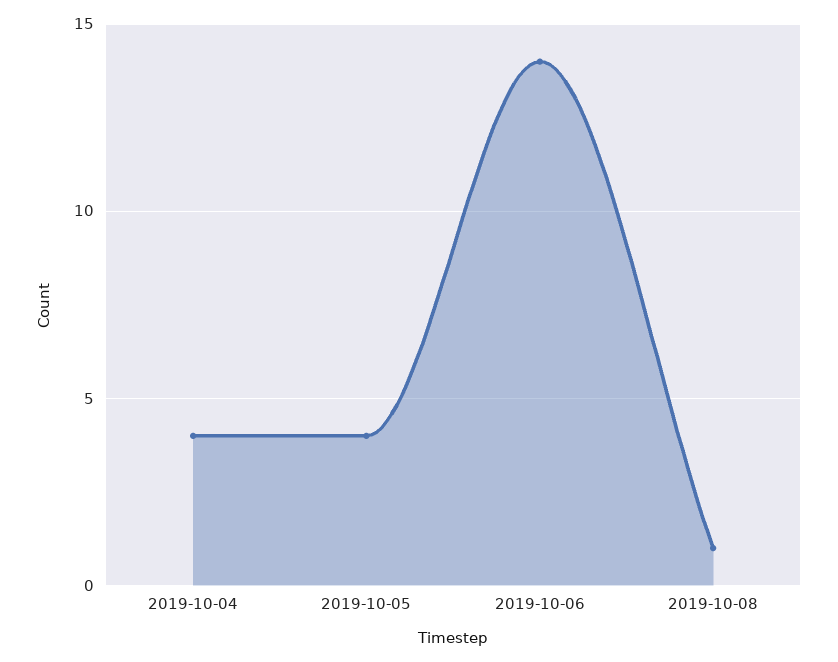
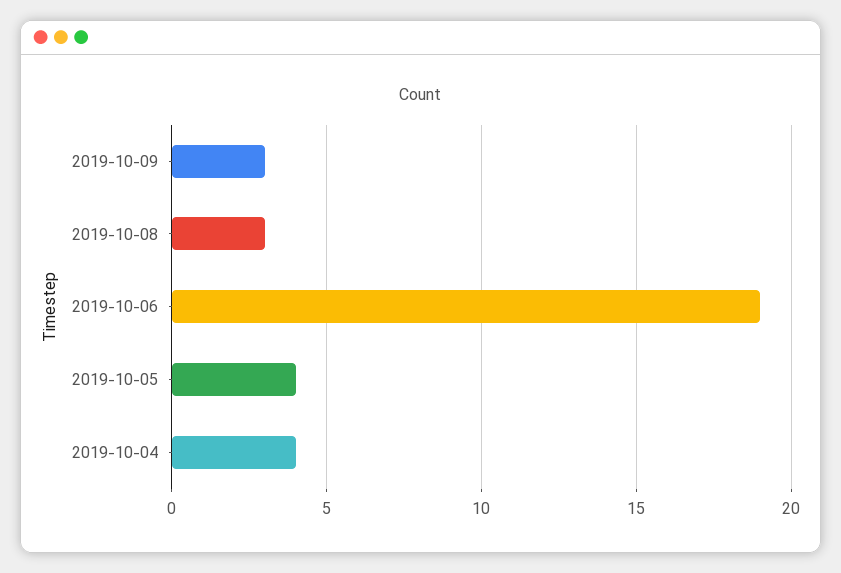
2019-10-06: 14 -> 19
2019-10-08: 1 -> 3
2019-10-09: none -> 3

